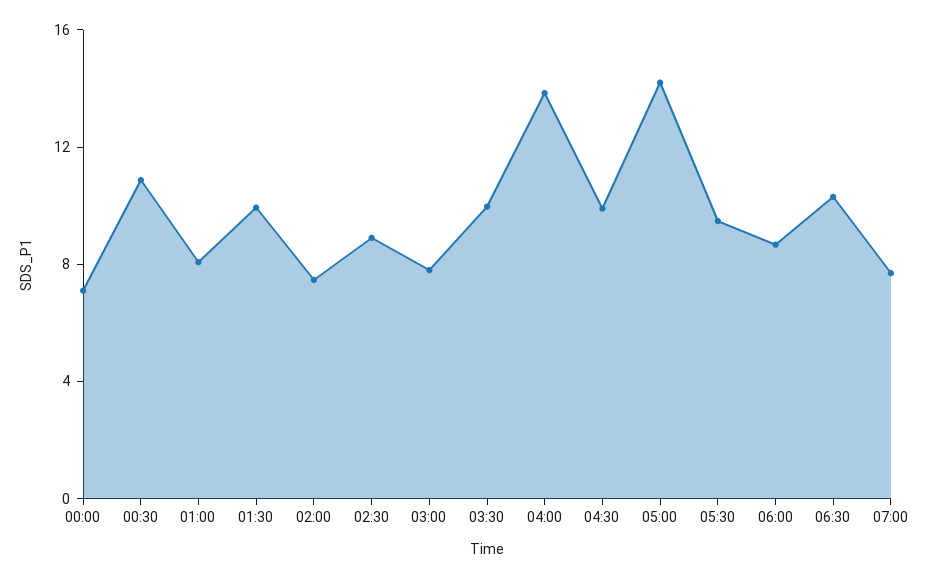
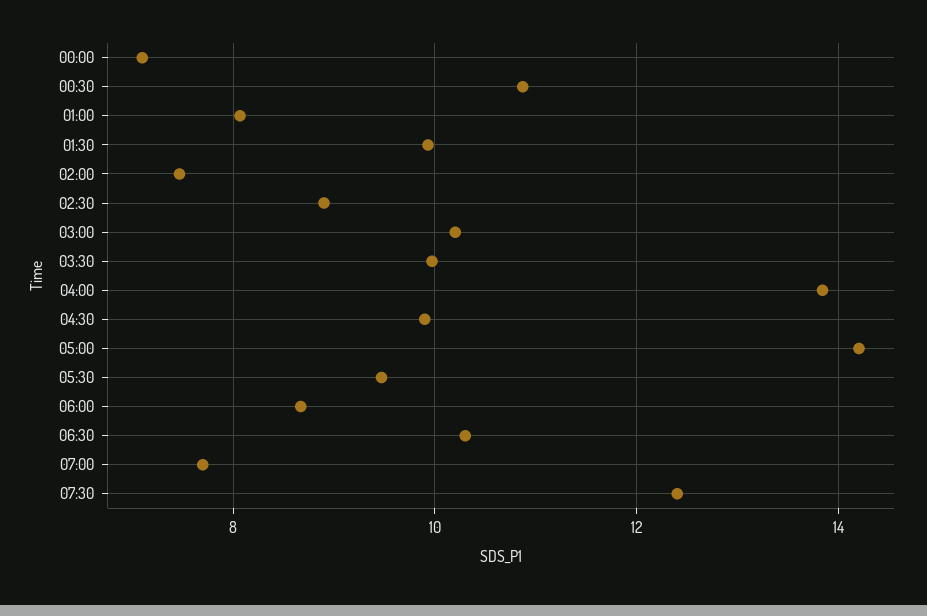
03:00: 8 -> 10.2
07:30: none -> 12.4

